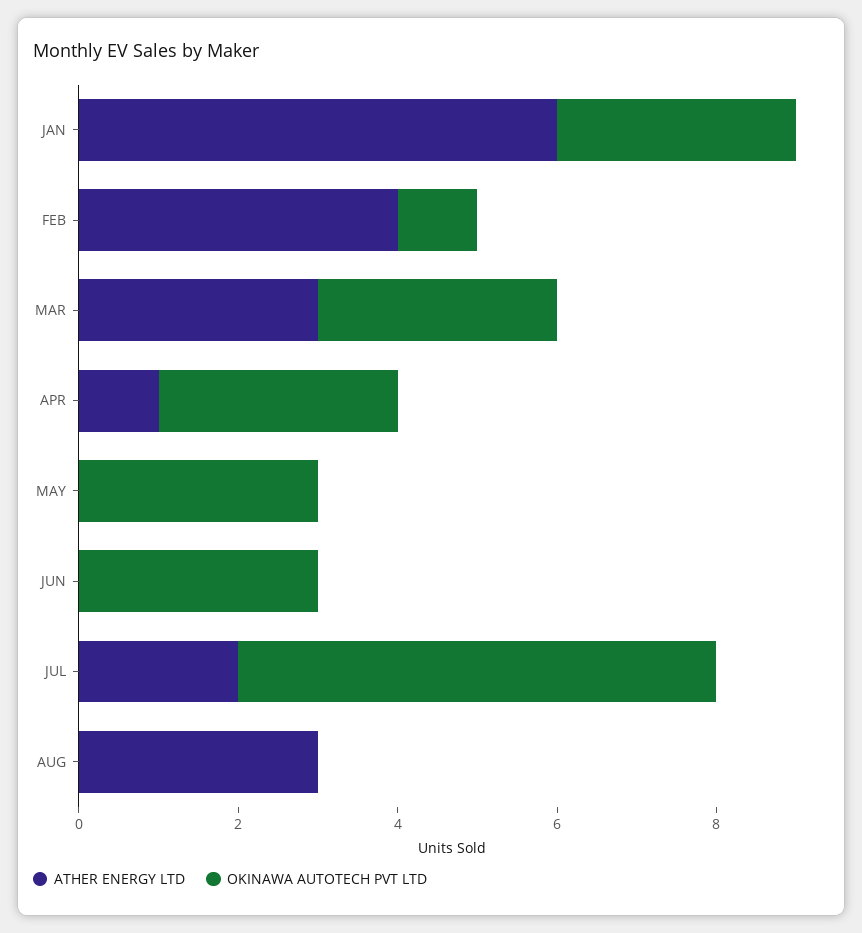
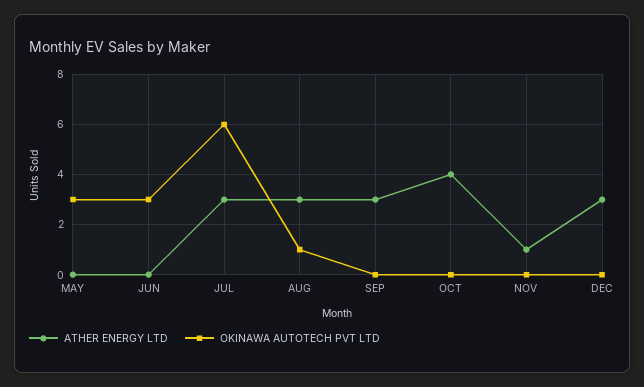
ATHER ENERGY LTD, JAN: 6 -> none
OKINAWA AUTOTECH PVT LTD, JAN: 3 -> none
ATHER ENERGY LTD, FEB: 4 -> none
OKINAWA AUTOTECH PVT LTD, FEB: 1 -> none
ATHER ENERGY LTD, MAR: 3 -> none
OKINAWA AUTOTECH PVT LTD, MAR: 3 -> none
ATHER ENERGY LTD, APR: 1 -> none
OKINAWA AUTOTECH PVT LTD, APR: 3 -> none
ATHER ENERGY LTD, JUL: 2 -> 3
OKINAWA AUTOTECH PVT LTD, AUG: 0 -> 1
ATHER ENERGY LTD, SEP: none -> 3
OKINAWA AUTOTECH PVT LTD, SEP: none -> 0
ATHER ENERGY LTD, OCT: none -> 4
OKINAWA AUTOTECH PVT LTD, OCT: none -> 0
ATHER ENERGY LTD, NOV: none -> 1
OKINAWA AUTOTECH PVT LTD, NOV: none -> 0
ATHER ENERGY LTD, DEC: none -> 3
OKINAWA AUTOTECH PVT LTD, DEC: none -> 0

